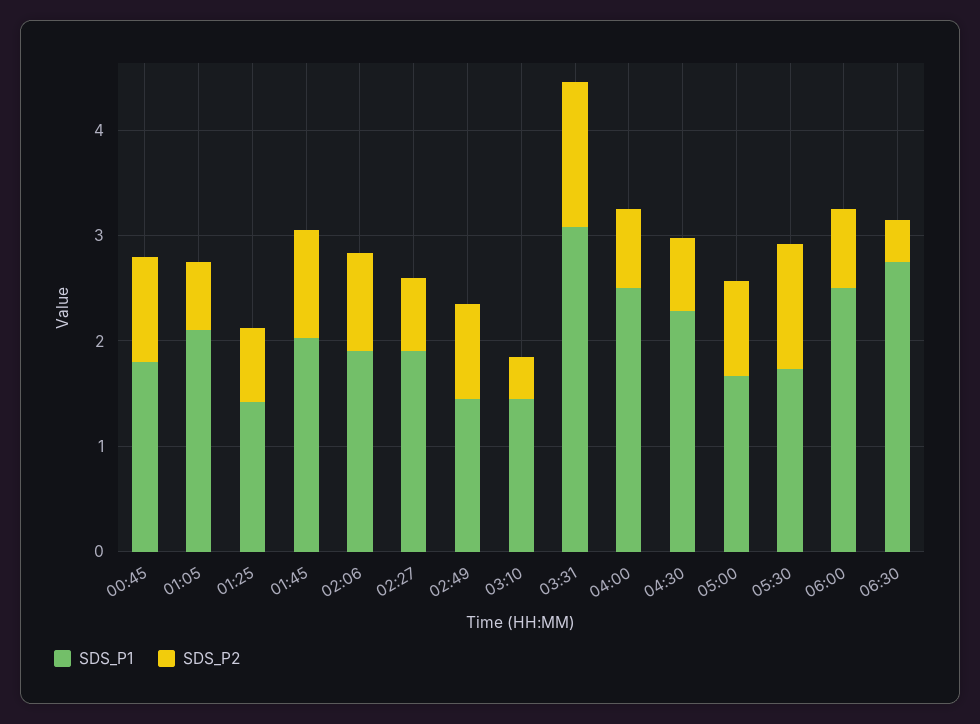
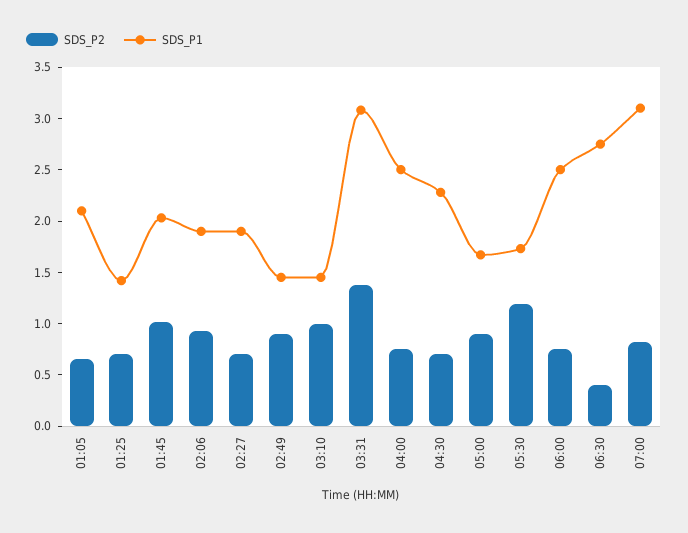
SDS_P1, 00:45: 1.8 -> none
SDS_P2, 00:45: 1 -> none
SDS_P2, 03:10: 0.4 -> 1
SDS_P2, 07:00: none -> 0.8
SDS_P1, 07:00: none -> 3.1

